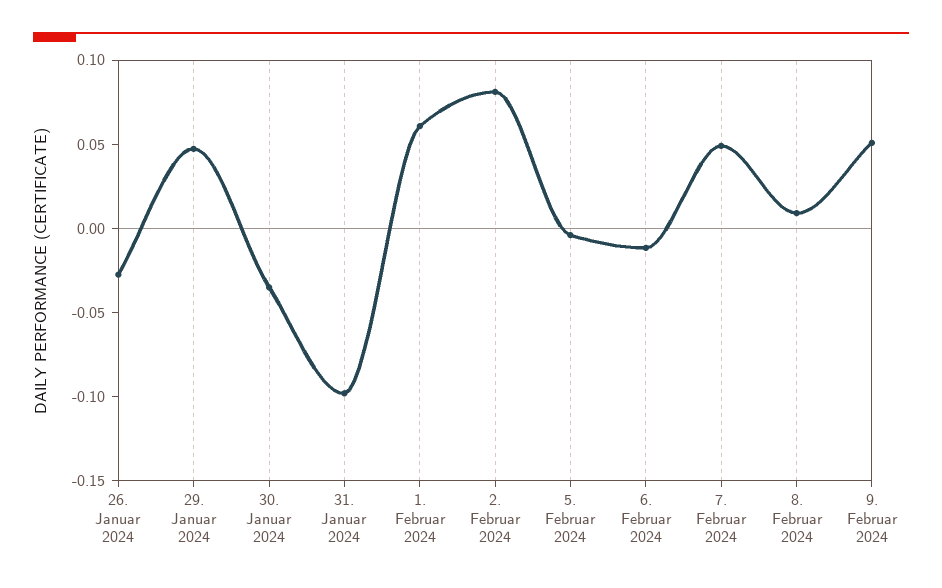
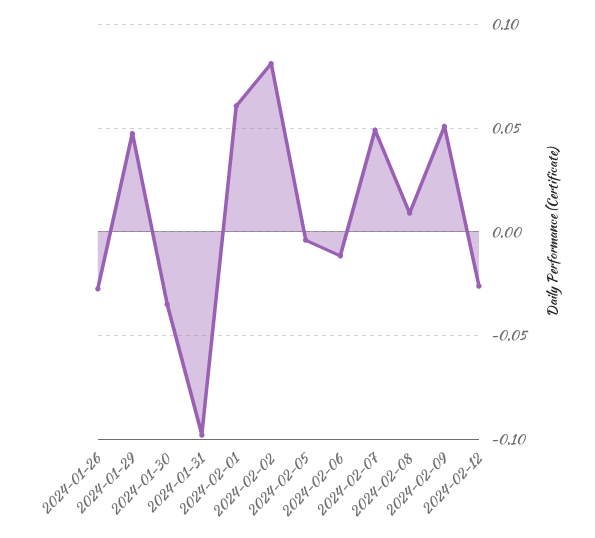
2024-02-12: none -> -0.025

